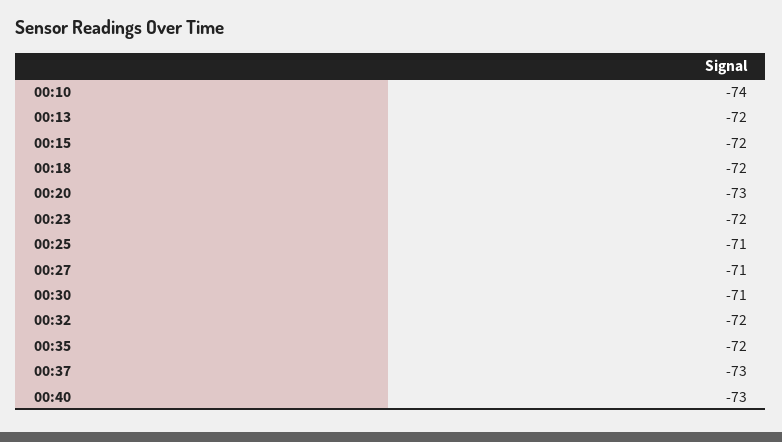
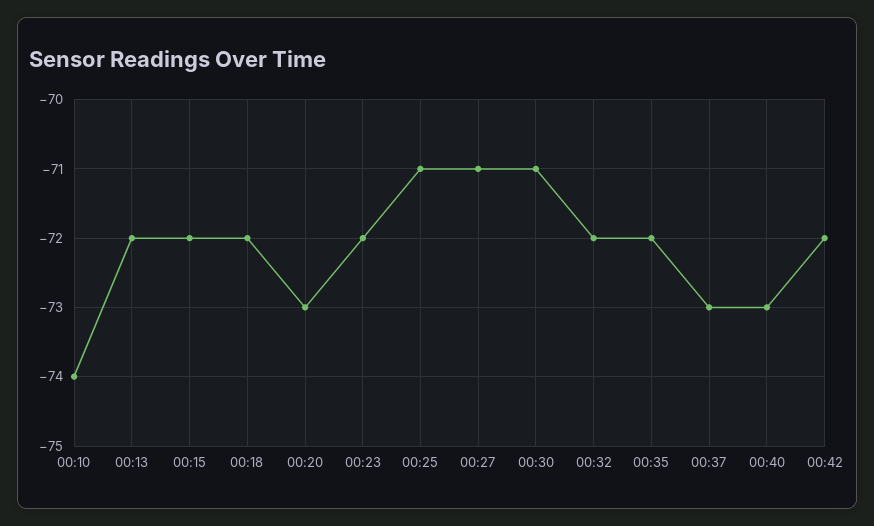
00:42: none -> -72

